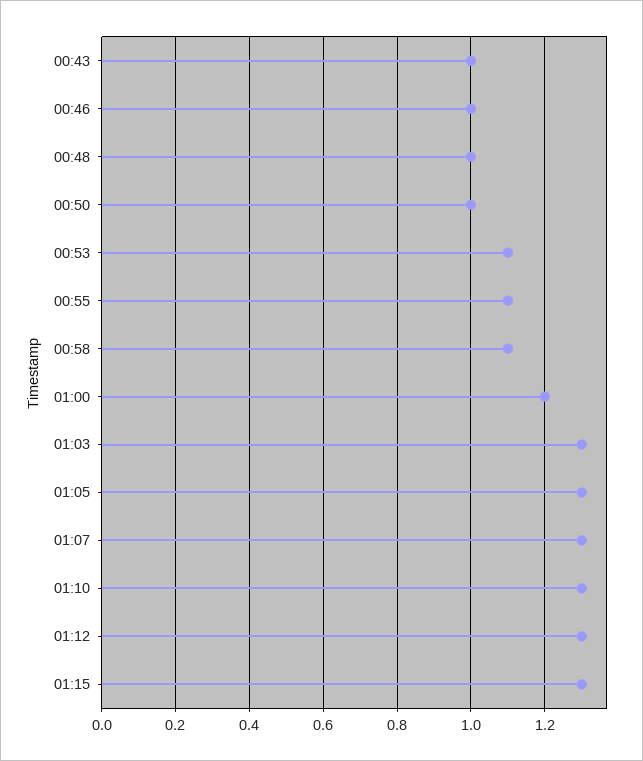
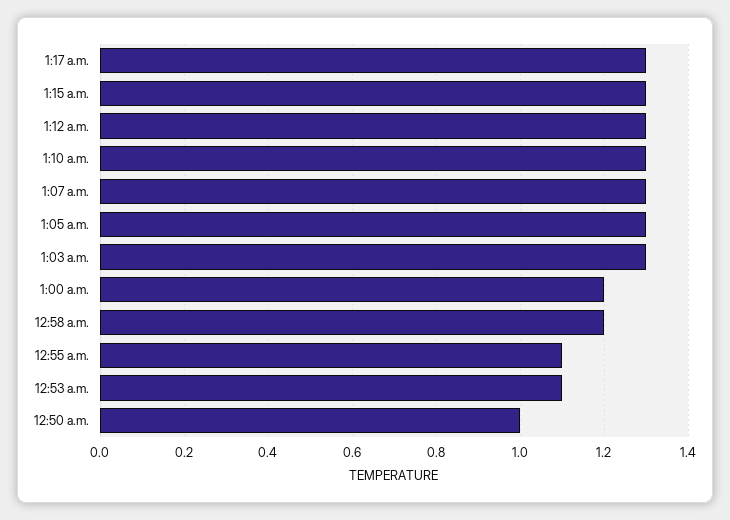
00:43: 1 -> none
00:46: 1 -> none
00:48: 1 -> none
00:58: 1.1 -> 1.2
1:17 a.m.: none -> 1.3

